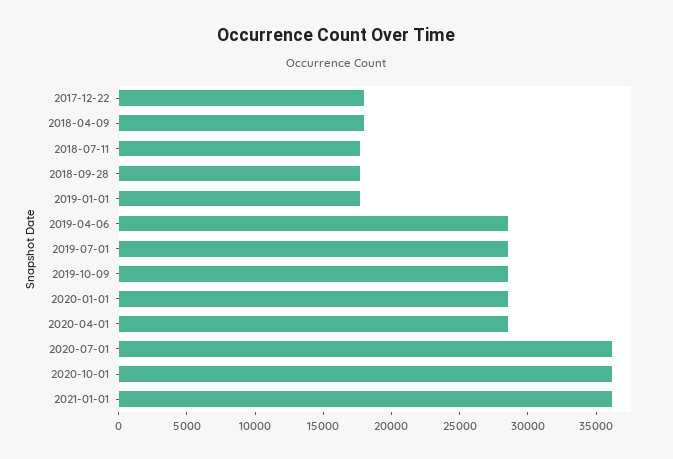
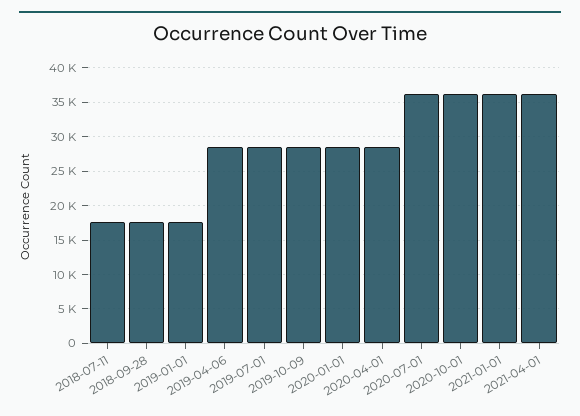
2017-12-22: 18000 -> none
2018-04-09: 18000 -> none
2021-04-01: none -> 36000

